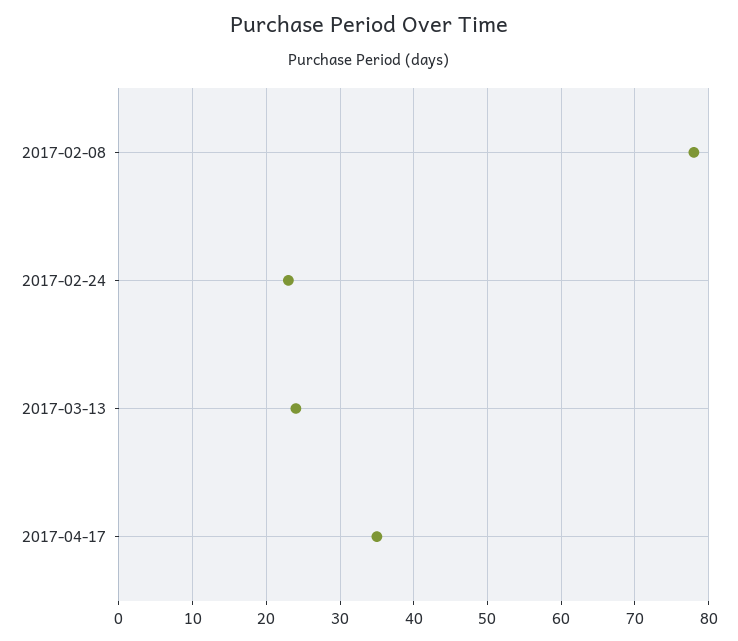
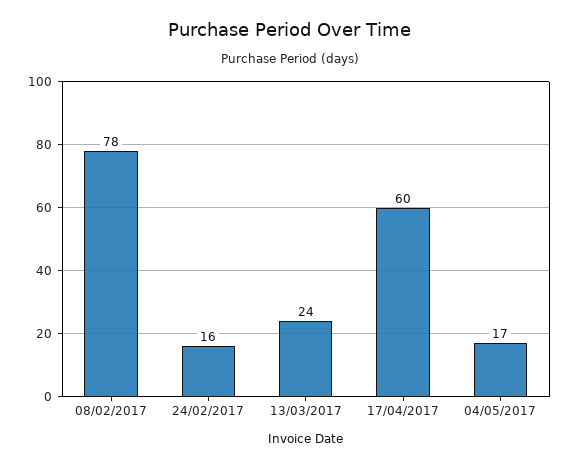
2017-02-24: 23 -> 16
2017-04-17: 35 -> 60
04/05/2017: none -> 17

